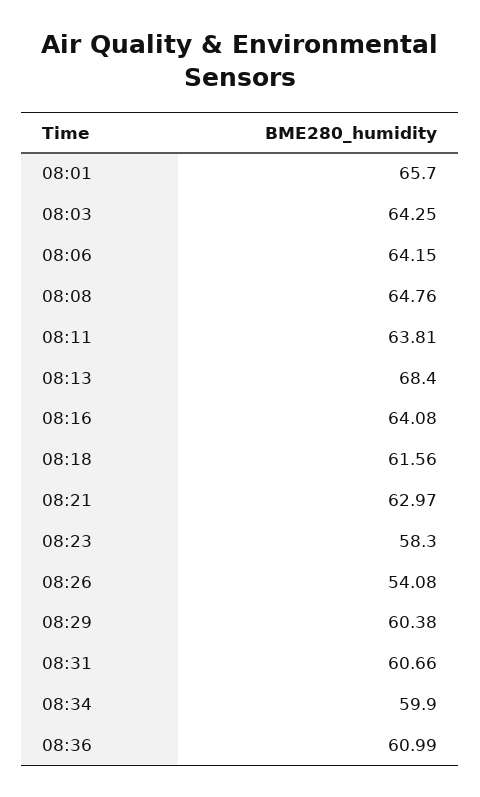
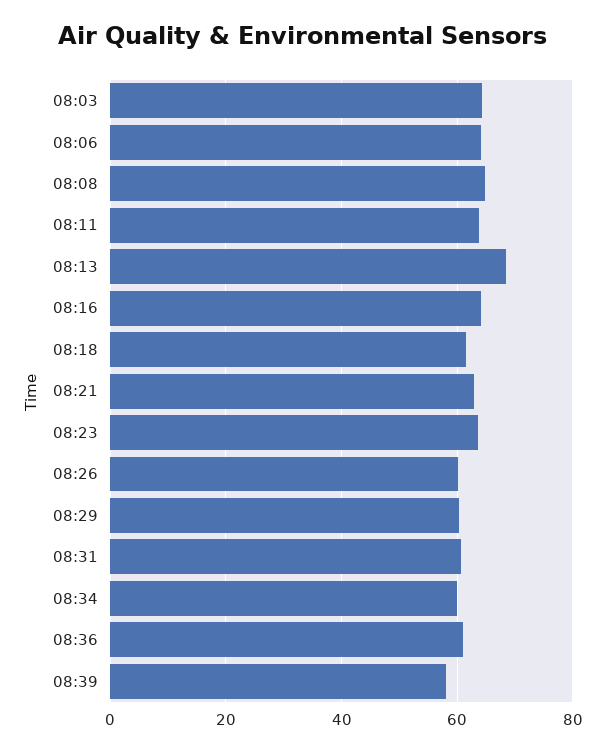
08:01: 65.7 -> none
08:23: 58.3 -> 64
08:26: 54.08 -> 60
08:39: none -> 58

